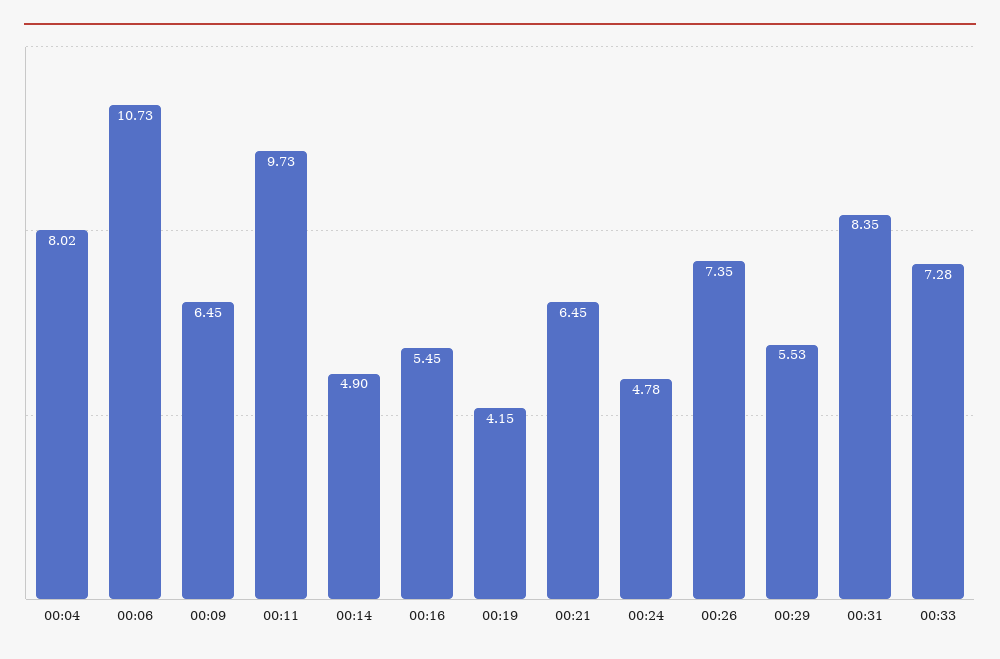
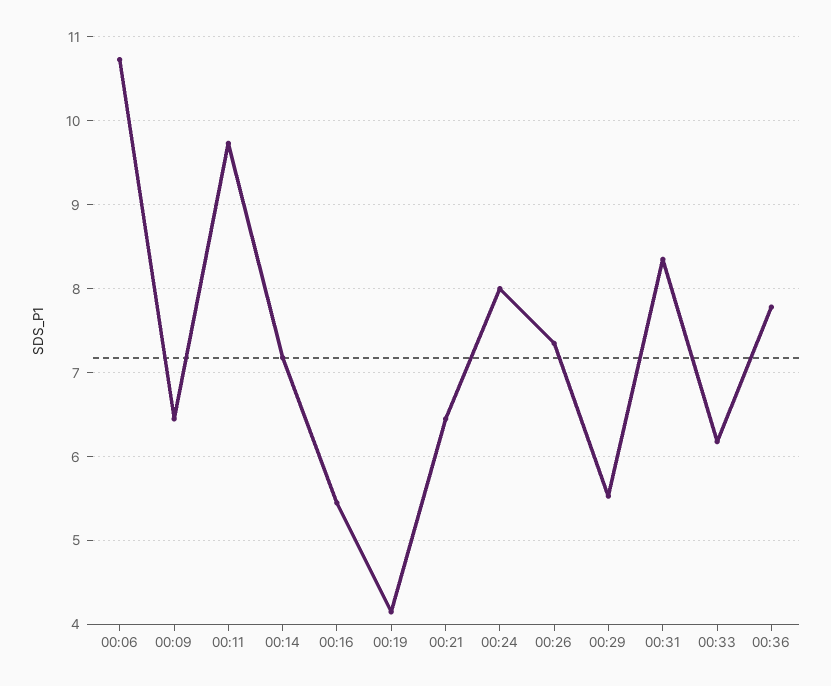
00:04: 8.02 -> none
00:14: 4.9 -> 7.2
00:24: 4.78 -> 8
00:33: 7.28 -> 6.2
00:36: none -> 7.8

